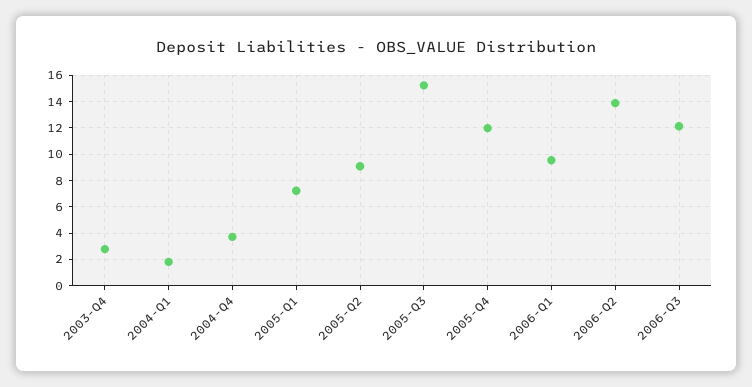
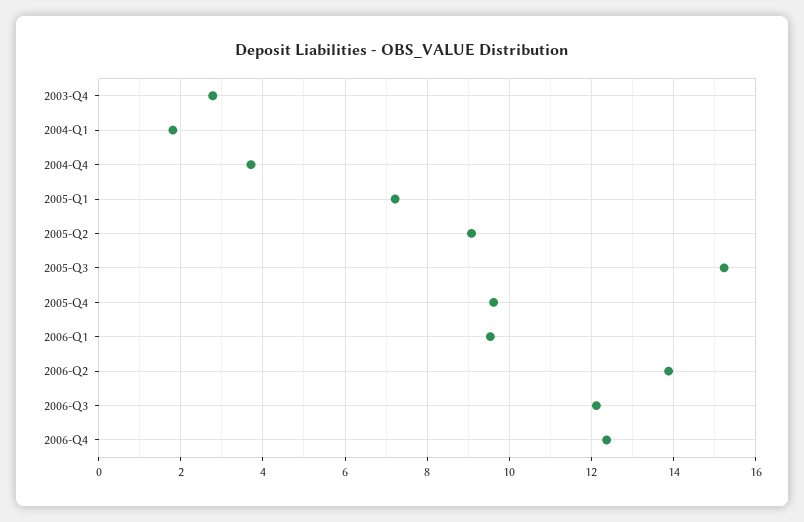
2005-Q4: 12 -> 9.6
2006-Q4: none -> 12.4

